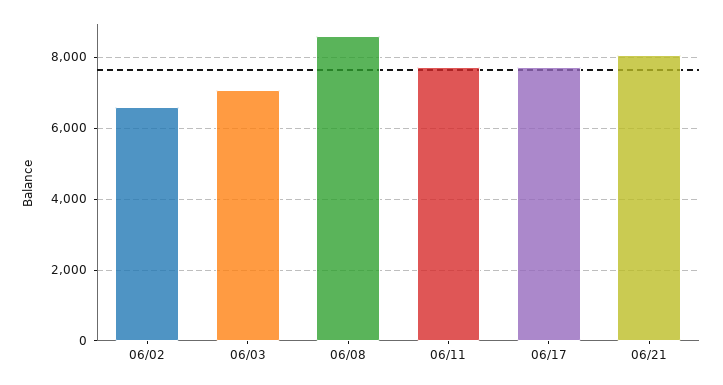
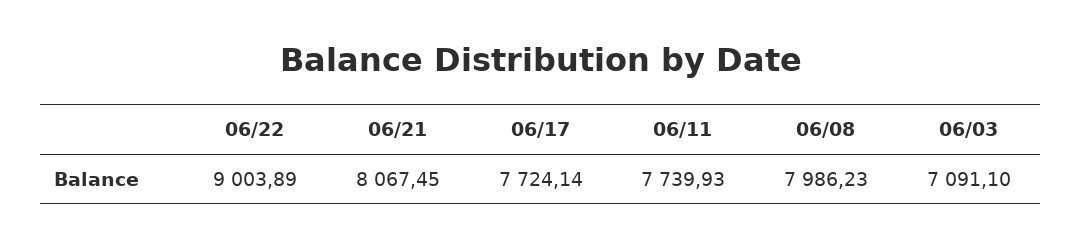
06/02: 6600 -> none
06/08: 8600 -> 7986.23
06/22: none -> 9003.89

